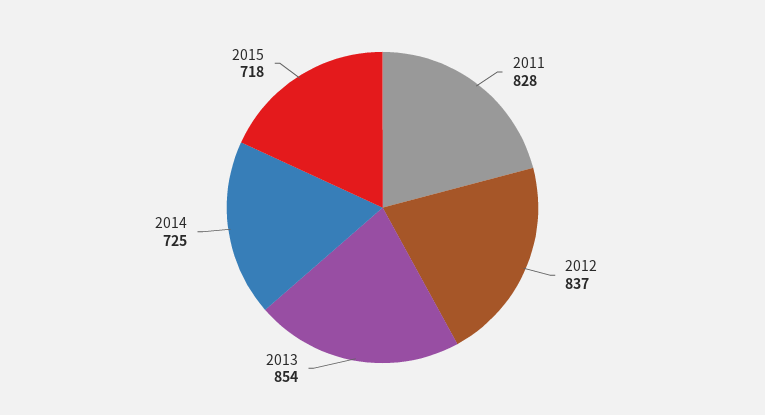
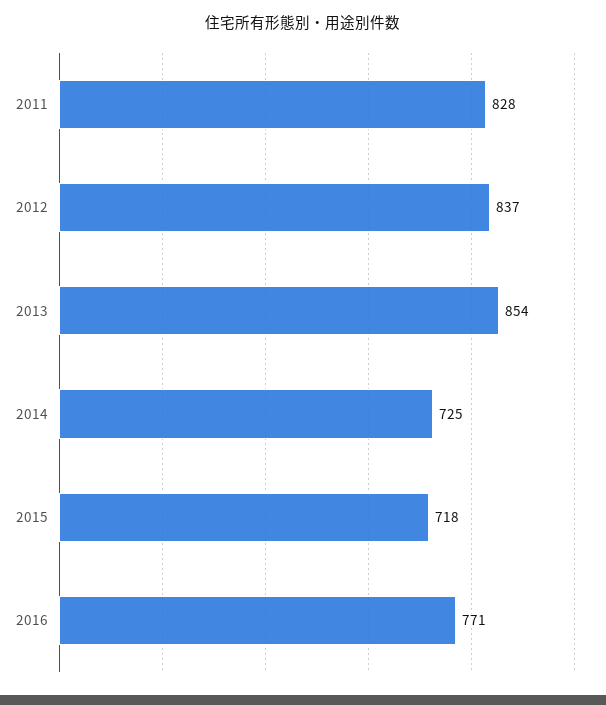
2016: none -> 771

